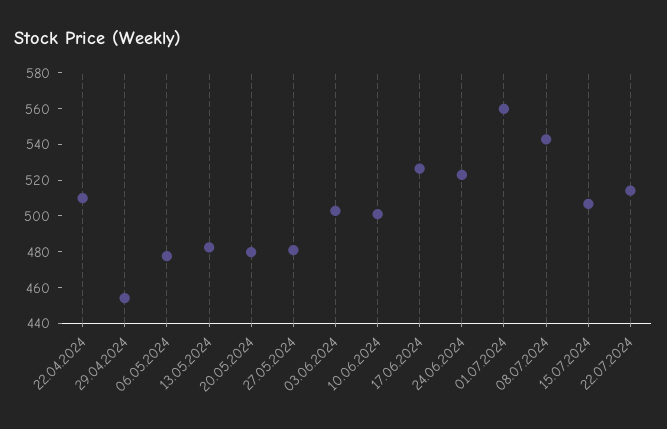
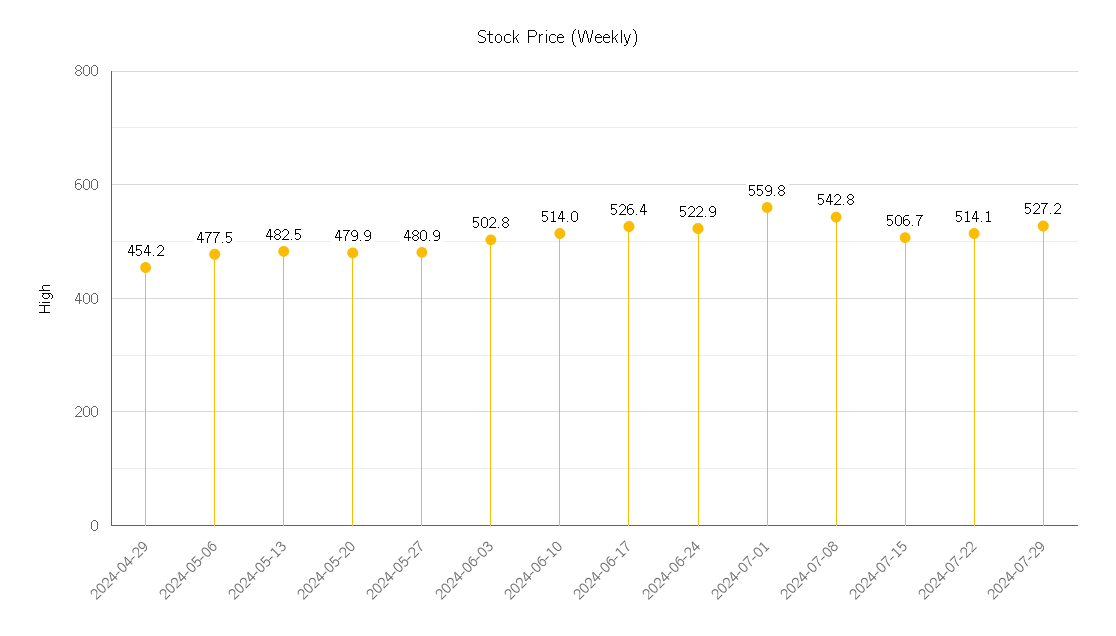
22.04.2024: 510 -> none
10.06.2024: 500 -> 514
2024-07-29: none -> 527.2

